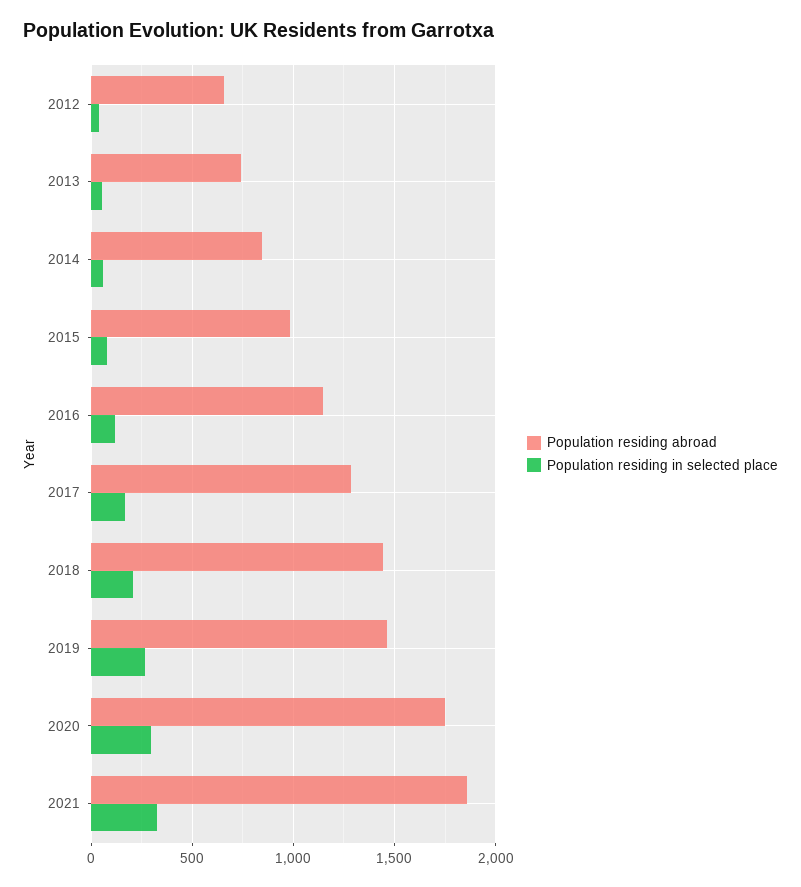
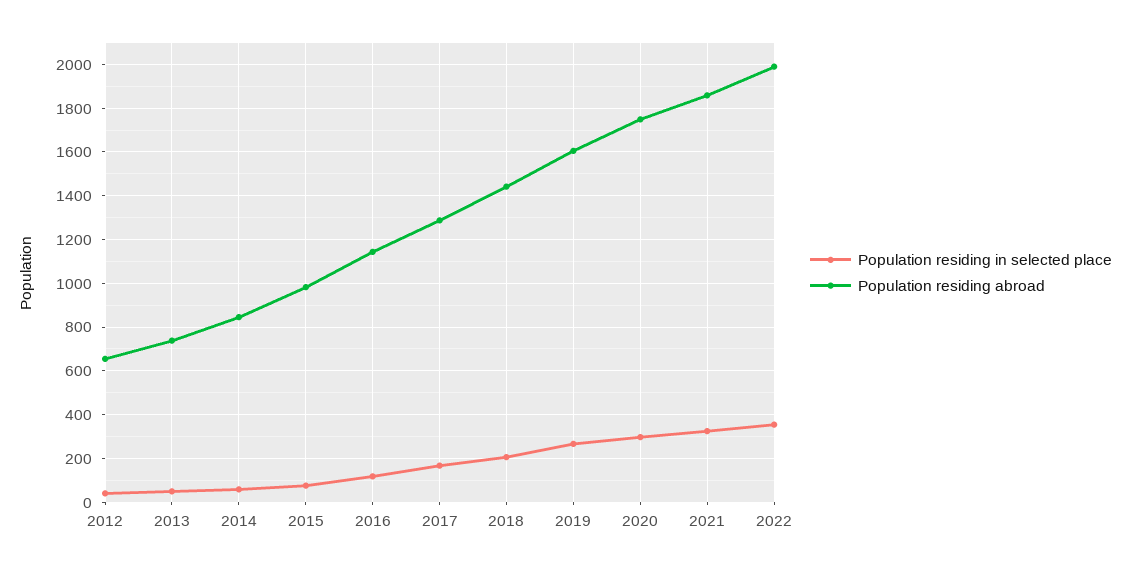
Population residing abroad, 2019: 1450 -> 1600
Population residing in selected place, 2022: none -> 350
Population residing abroad, 2022: none -> 2000

